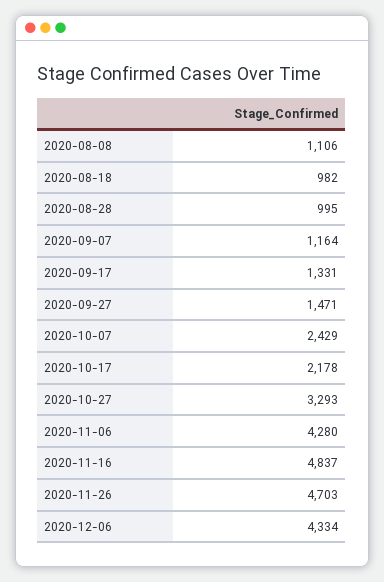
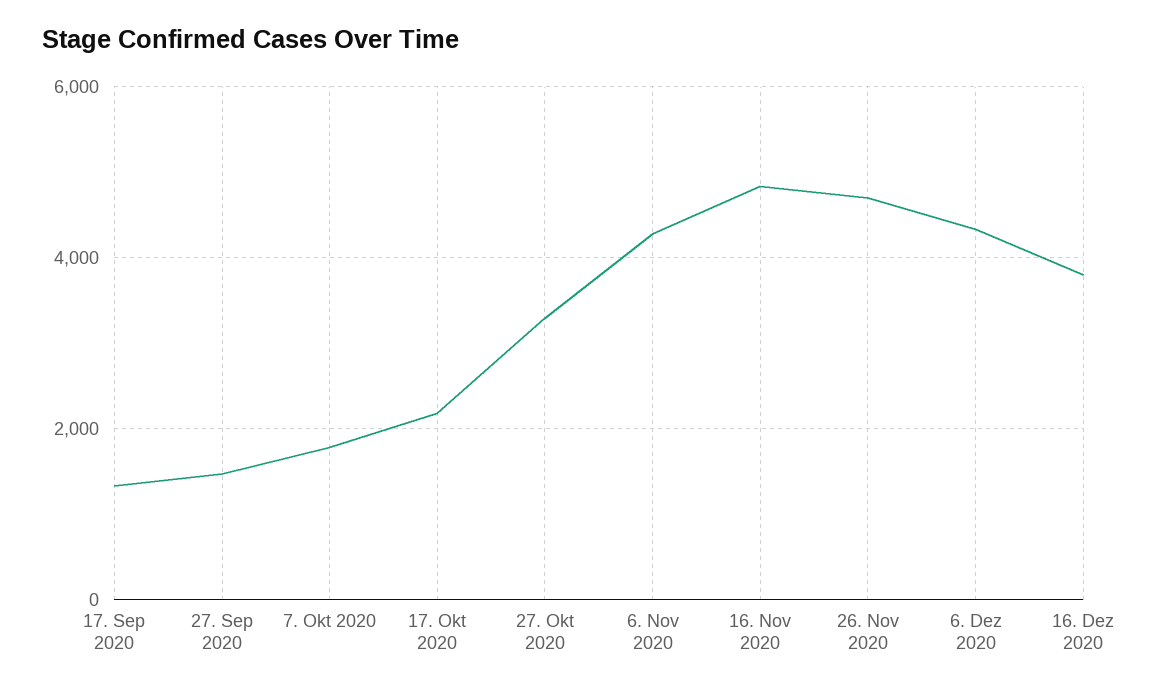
2020-08-08: 1106 -> none
2020-08-18: 982 -> none
2020-08-28: 995 -> none
2020-09-07: 1164 -> none
2020-10-07: 2429 -> 1800
16. Dez 2020: none -> 3800

